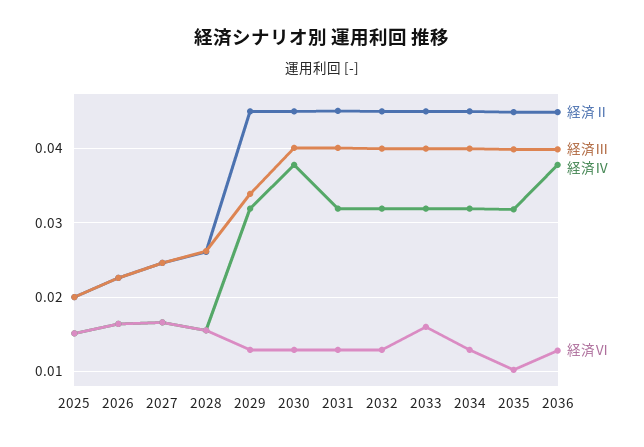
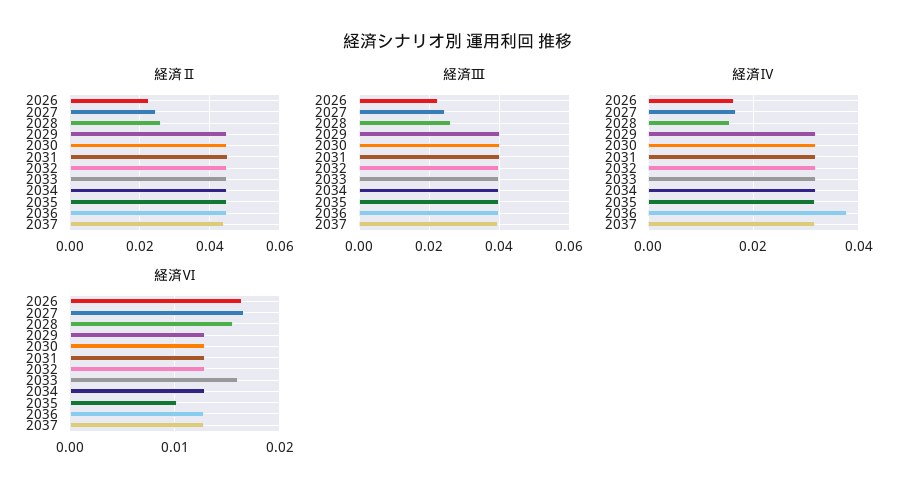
経済Ⅱ, 2025: 0.02 -> none
経済Ⅲ, 2025: 0.02 -> none
経済Ⅳ, 2025: 0.015 -> none
経済Ⅵ, 2025: 0.015 -> none
経済Ⅲ, 2029: 0.034 -> 0.04
経済Ⅳ, 2030: 0.038 -> 0.032
経済Ⅱ, 2037: none -> 0.044
経済Ⅲ, 2037: none -> 0.04
経済Ⅳ, 2037: none -> 0.032
経済Ⅵ, 2037: none -> 0.013

